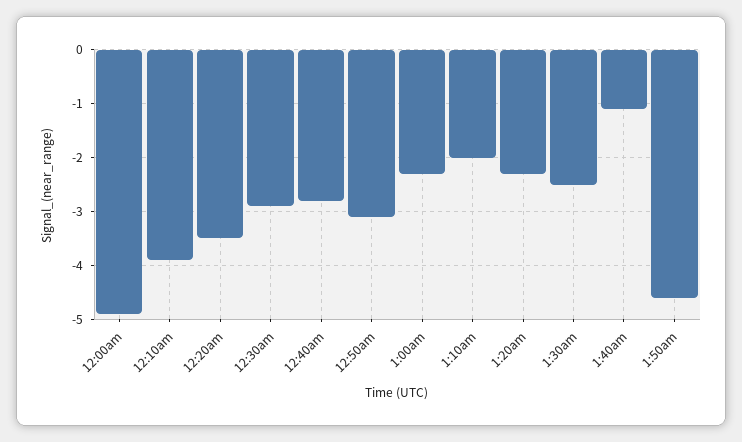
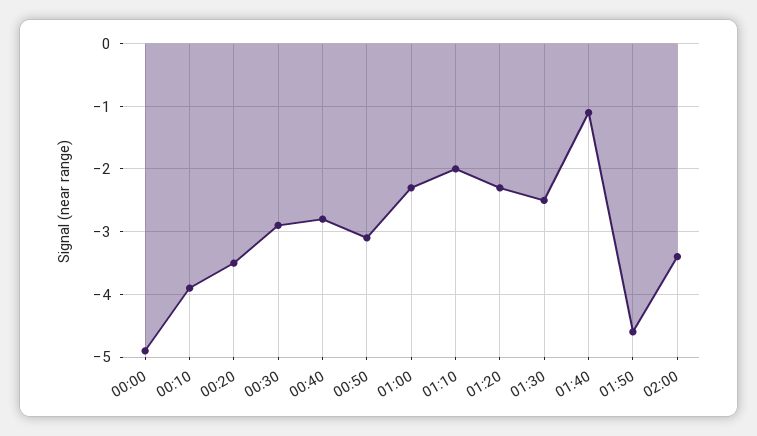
02:00: none -> -3.4

